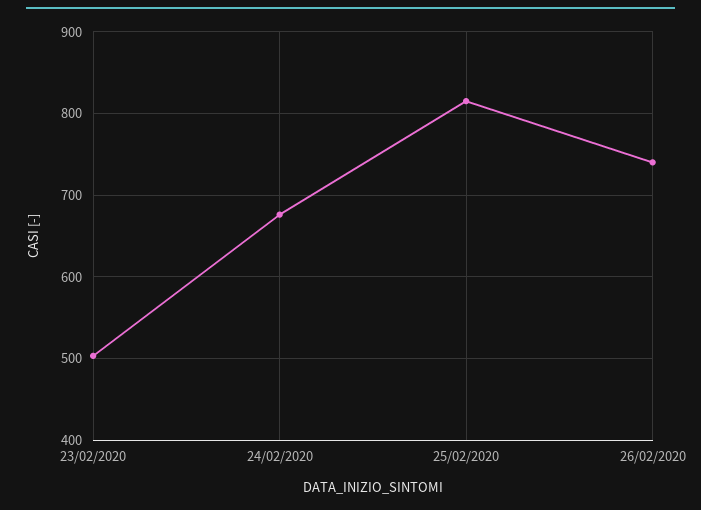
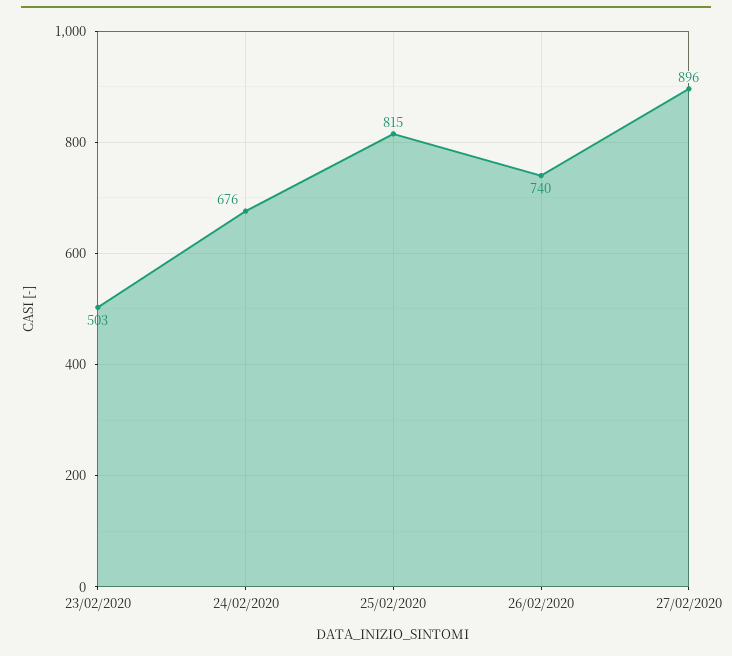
27/02/2020: none -> 896

